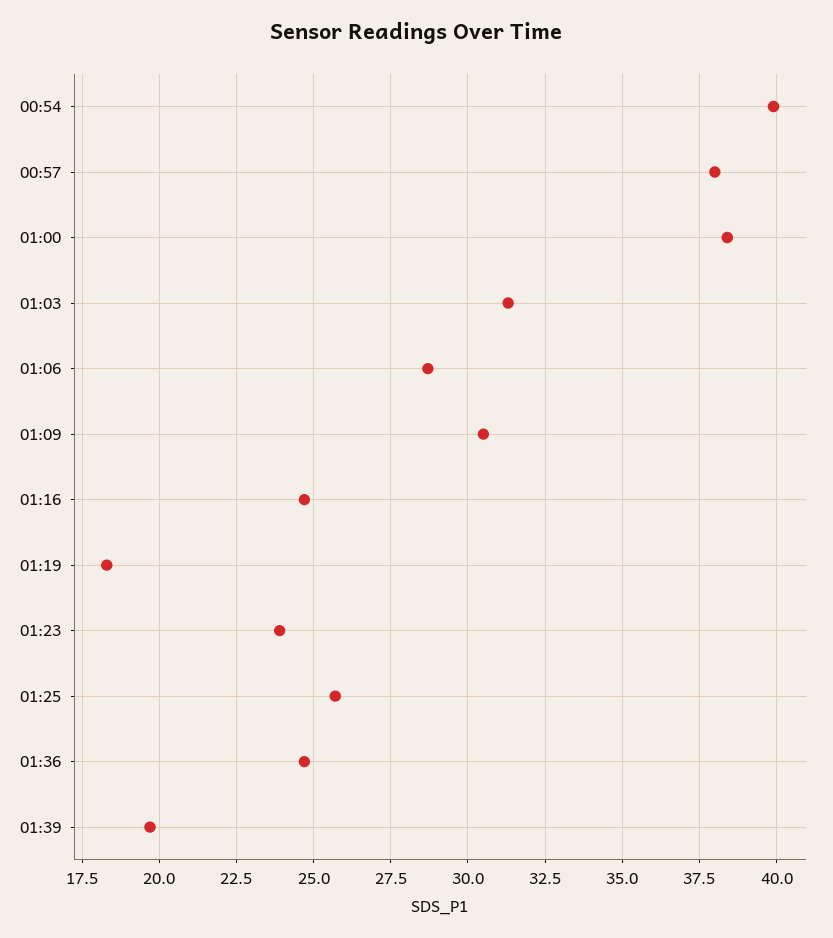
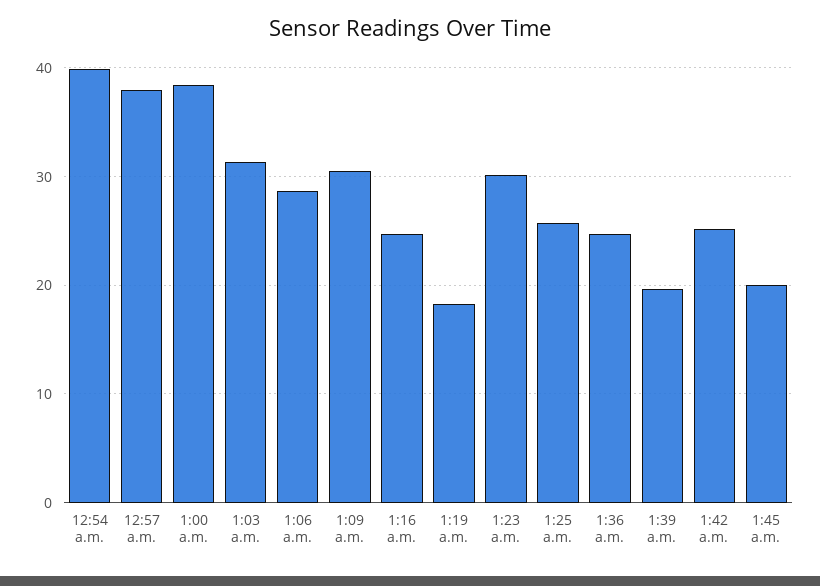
01:23: 24 -> 30
1:42 a.m.: none -> 25
1:45 a.m.: none -> 20

